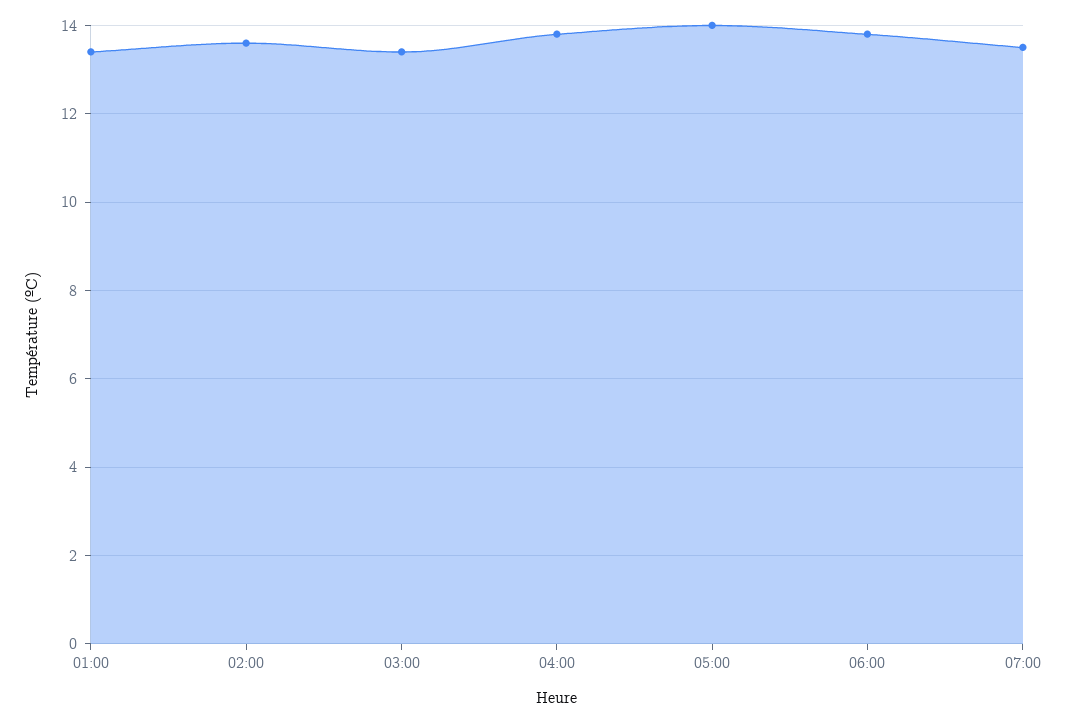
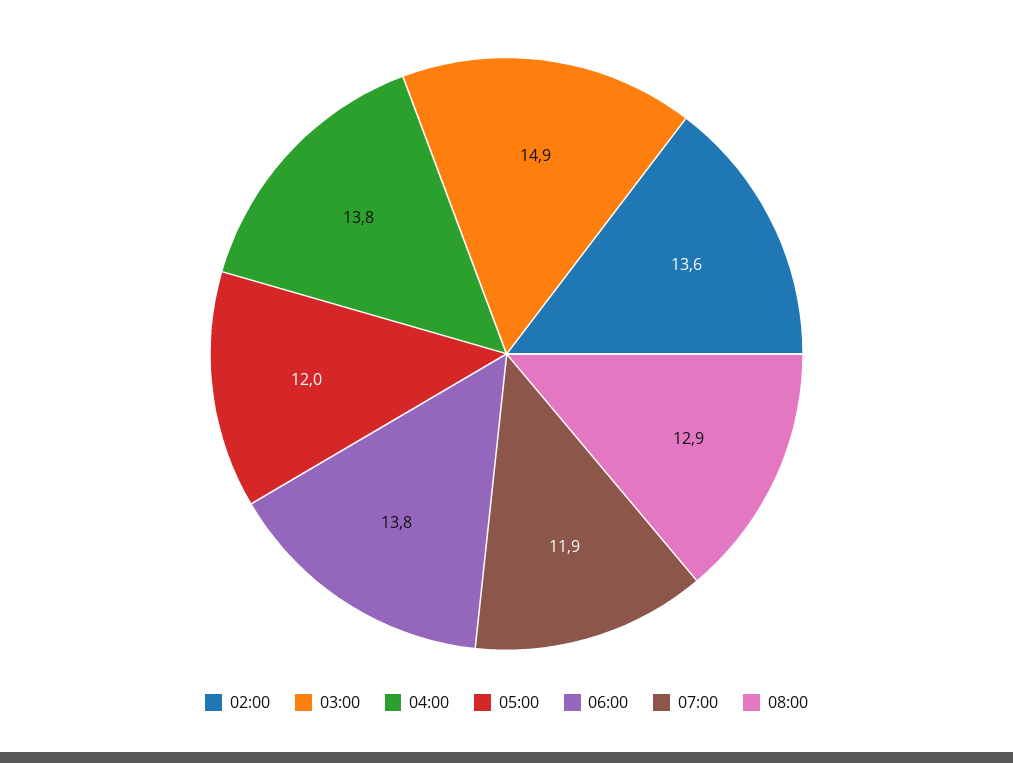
01:00: 13.5 -> none
03:00: 13.5 -> 14.9
05:00: 14 -> 12
07:00: 13.5 -> 11.9
08:00: none -> 12.9

